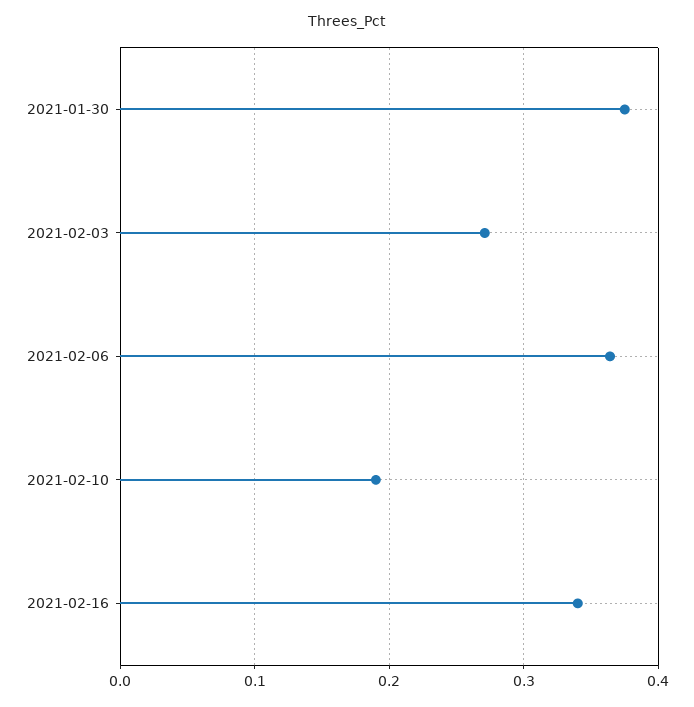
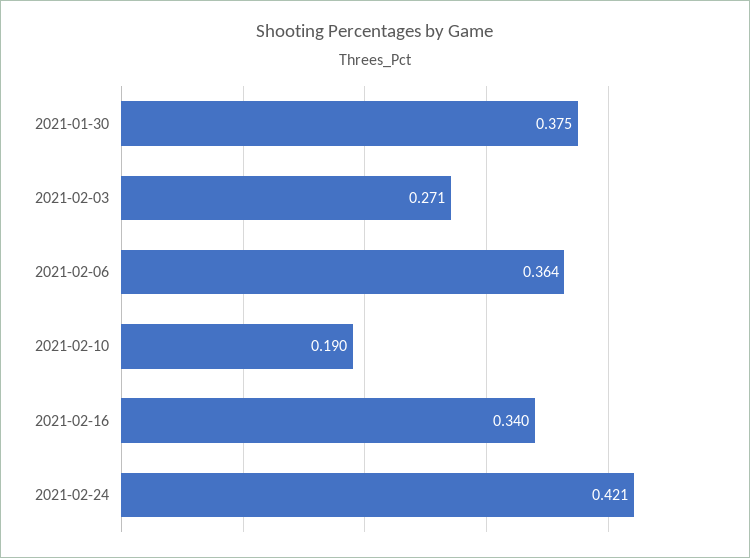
2021-02-24: none -> 0.421

